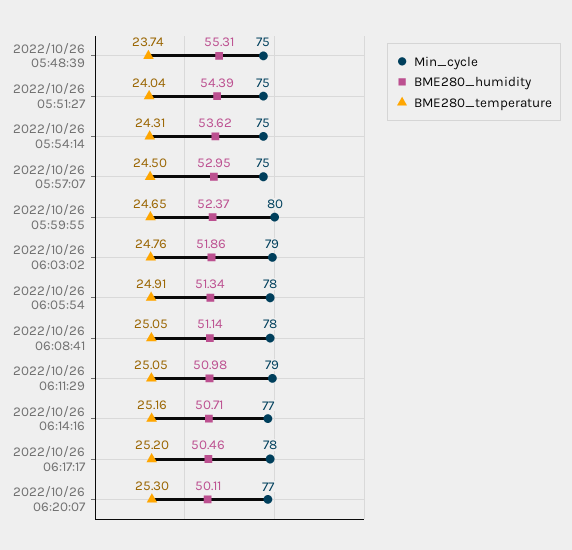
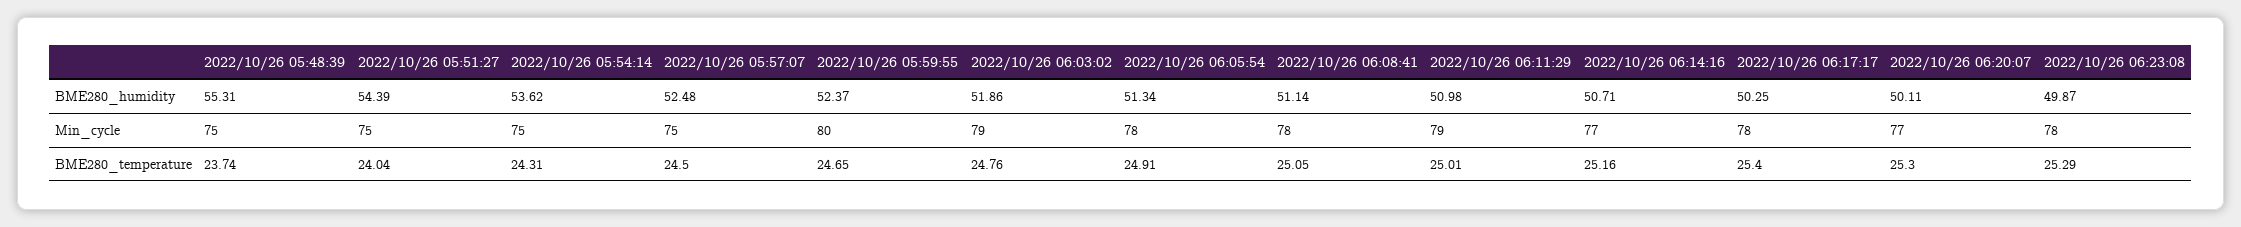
BME280_humidity, 2022/10/26 05:57:07: 52.95 -> 52.48
BME280_temperature, 2022/10/26 06:11:29: 25.05 -> 25.01
BME280_humidity, 2022/10/26 06:17:17: 50.46 -> 50.25
BME280_temperature, 2022/10/26 06:17:17: 25.2 -> 25.4
BME280_humidity, 2022/10/26 06:23:08: none -> 49.87
Min_cycle, 2022/10/26 06:23:08: none -> 78
BME280_temperature, 2022/10/26 06:23:08: none -> 25.29

